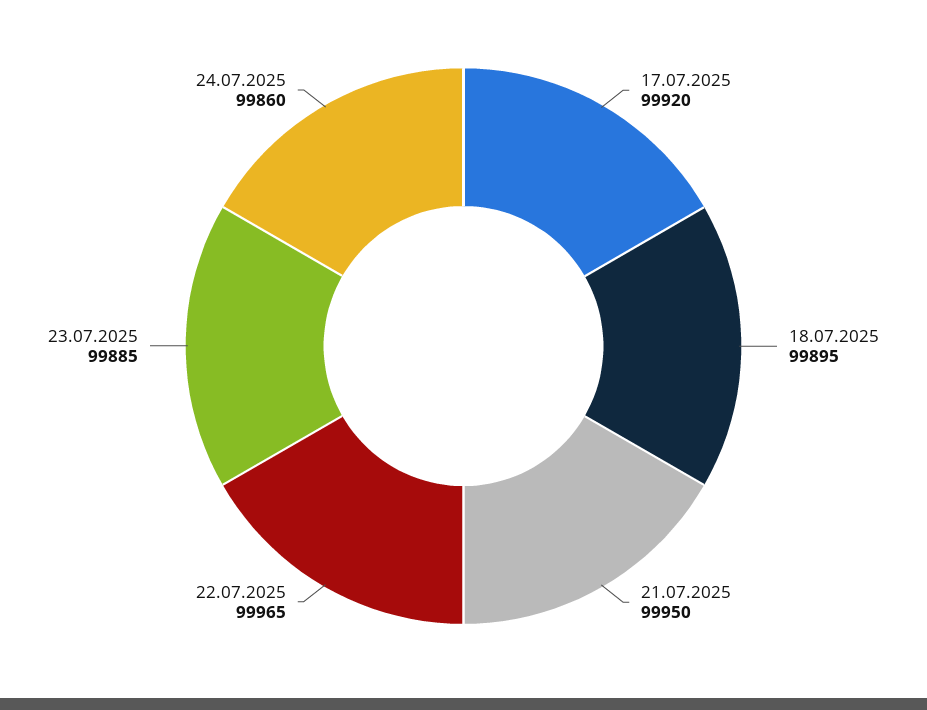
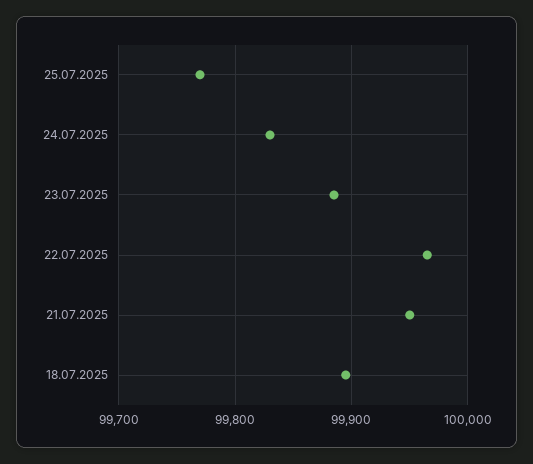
17.07.2025: 99920 -> none
24.07.2025: 99860 -> 99830
25.07.2025: none -> 99770

